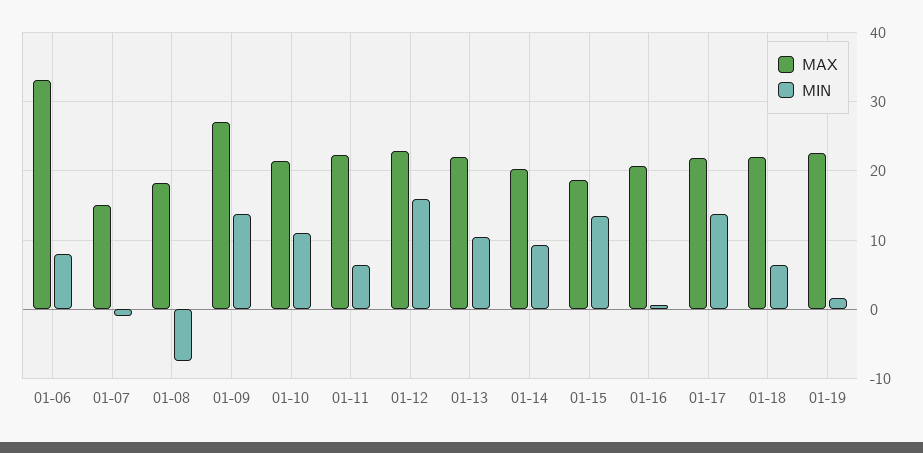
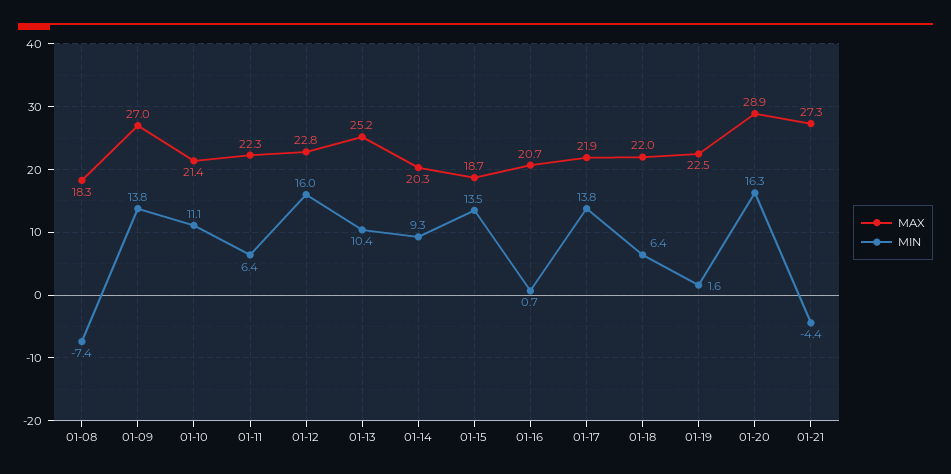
MAX, 01-06: 33 -> none
MIN, 01-06: 8 -> none
MAX, 01-07: 15 -> none
MIN, 01-07: -1 -> none
MAX, 01-13: 22 -> 25.2
MAX, 01-20: none -> 28.9
MIN, 01-20: none -> 16.3
MAX, 01-21: none -> 27.3
MIN, 01-21: none -> -4.4

